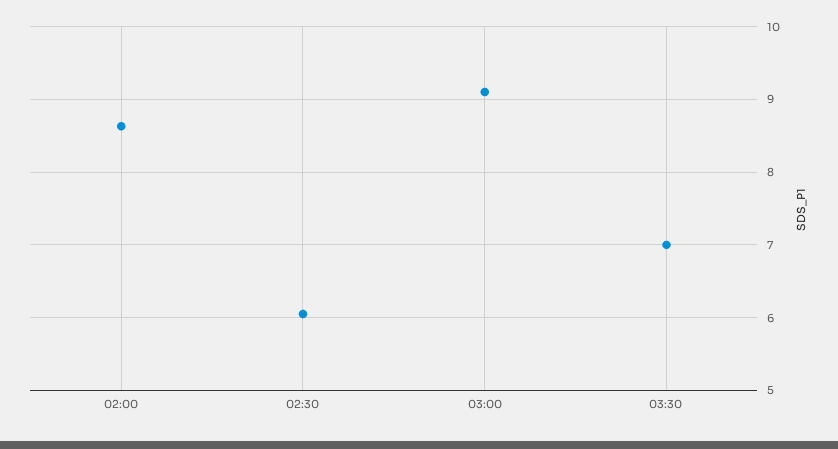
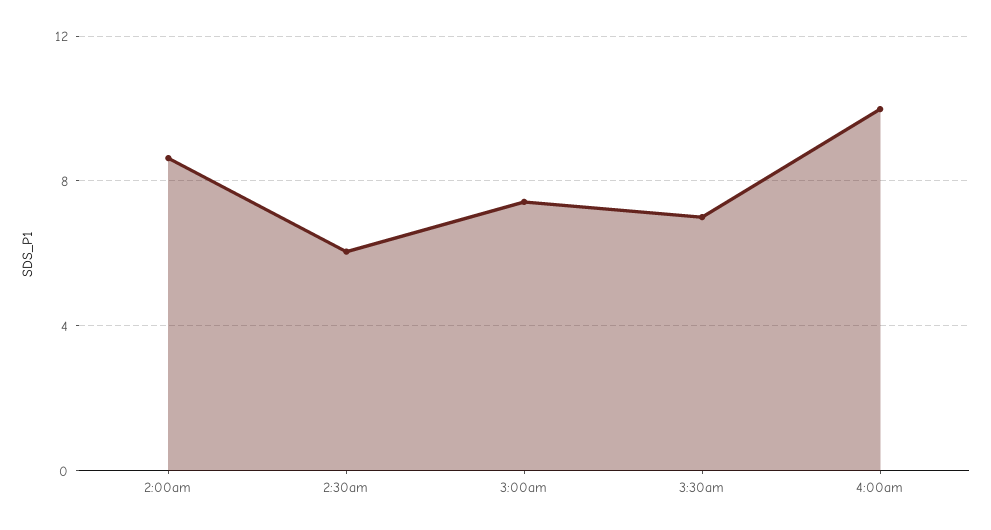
03:00: 9.1 -> 7.5
4:00am: none -> 10

